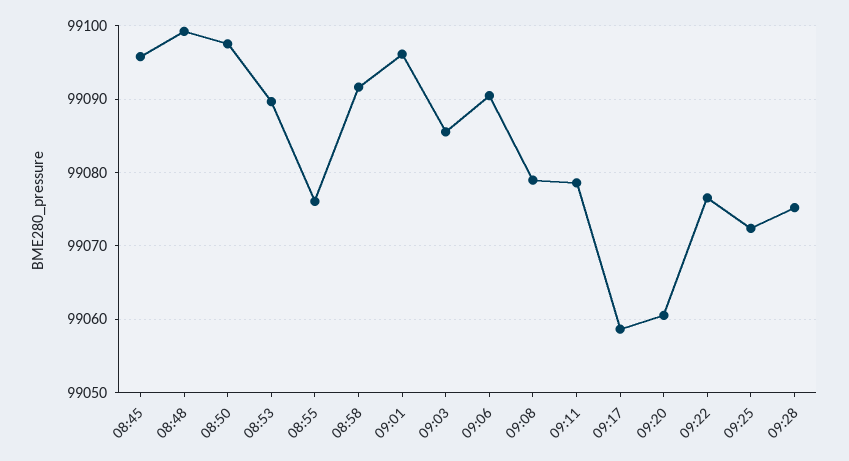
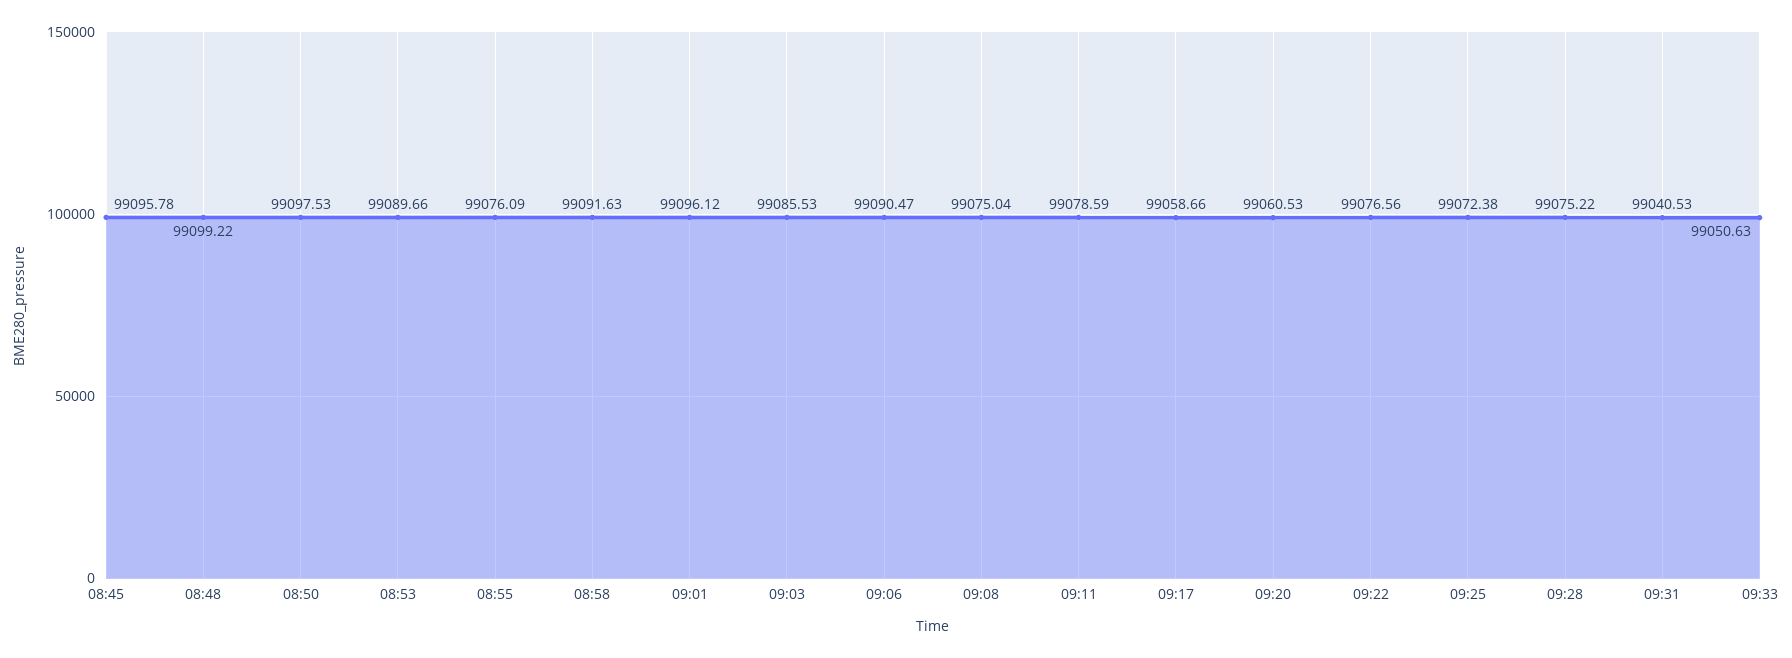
09:08: 99079 -> 99075.04
09:31: none -> 99040.53
09:33: none -> 99050.63

